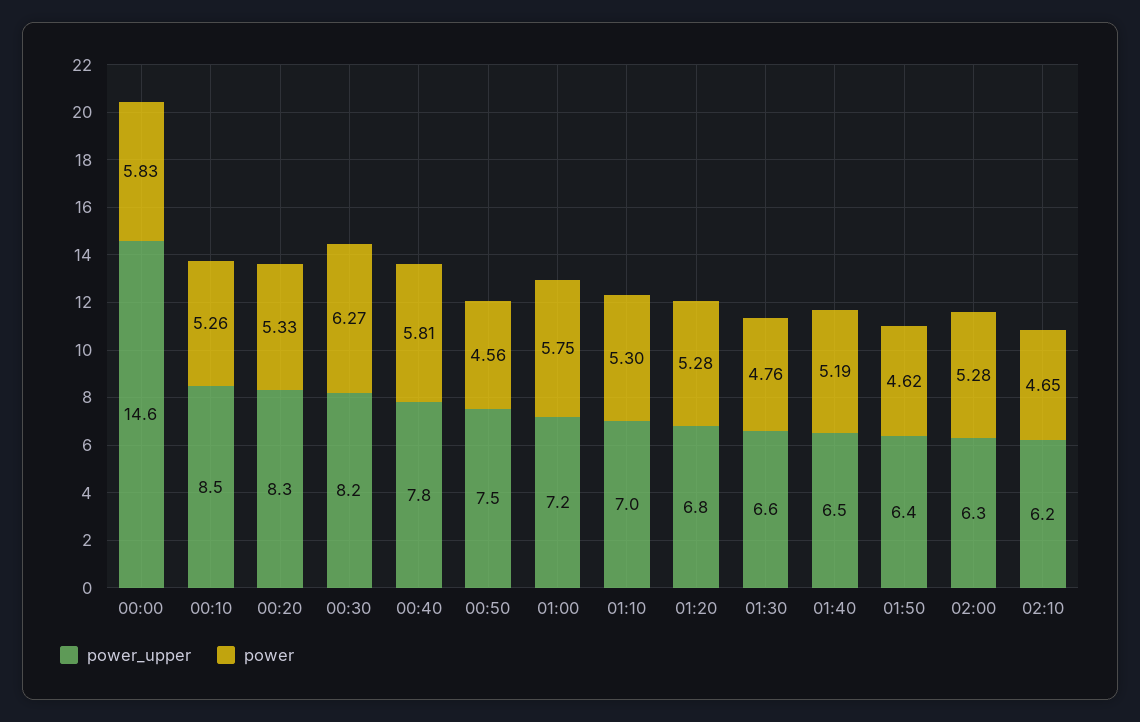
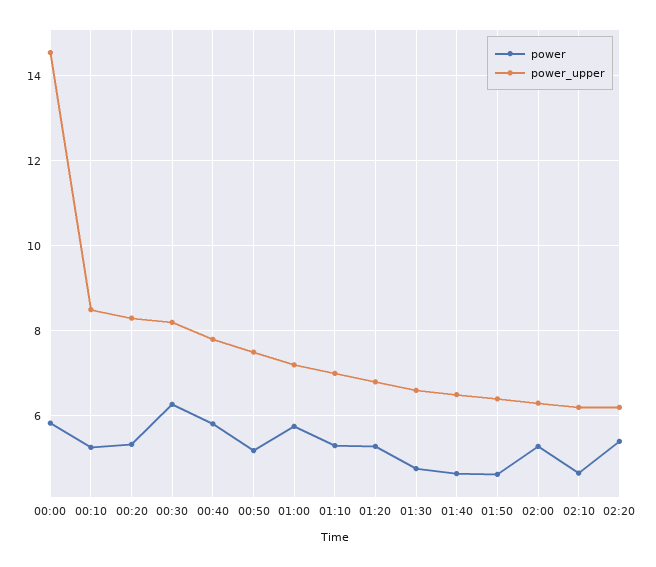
power, 00:50: 4.56 -> 5.2
power, 01:40: 5.19 -> 4.6
power, 02:20: none -> 5.4
power_upper, 02:20: none -> 6.2

